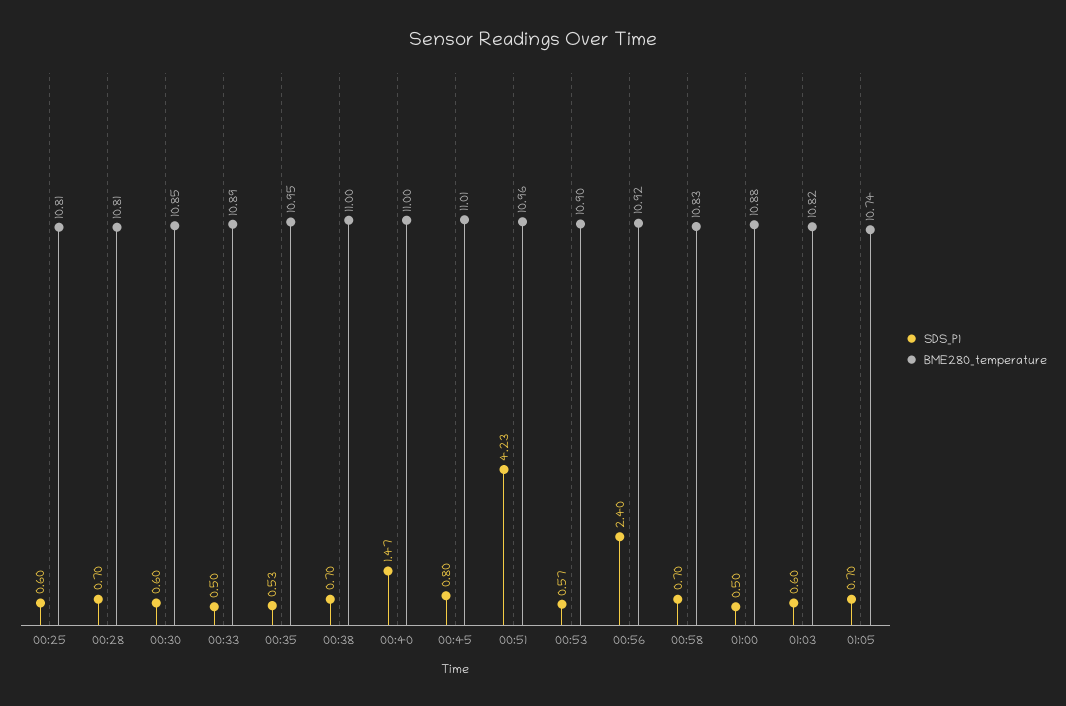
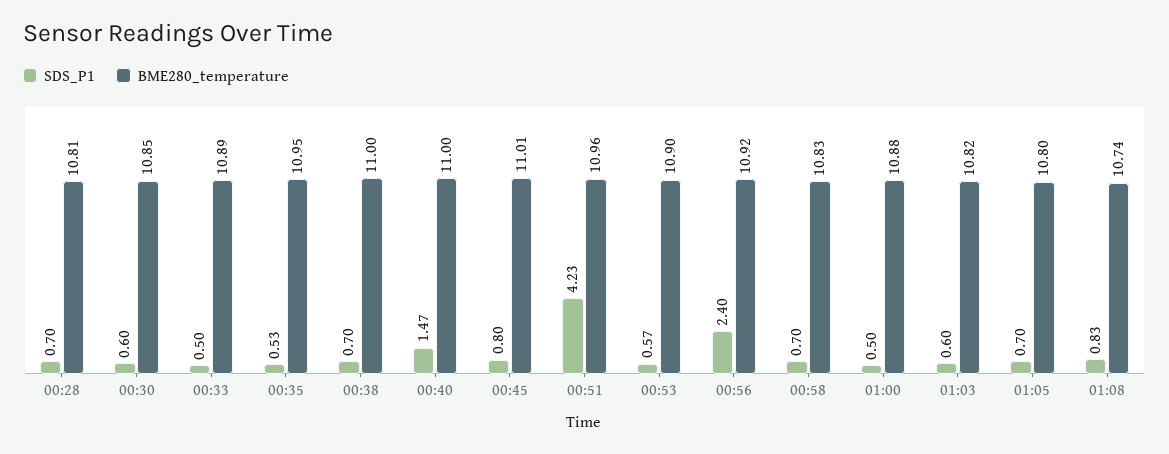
SDS_P1, 00:25: 0.6 -> none
BME280_temperature, 00:25: 10.81 -> none
BME280_temperature, 01:05: 10.74 -> 10.8
SDS_P1, 01:08: none -> 0.83
BME280_temperature, 01:08: none -> 10.74

